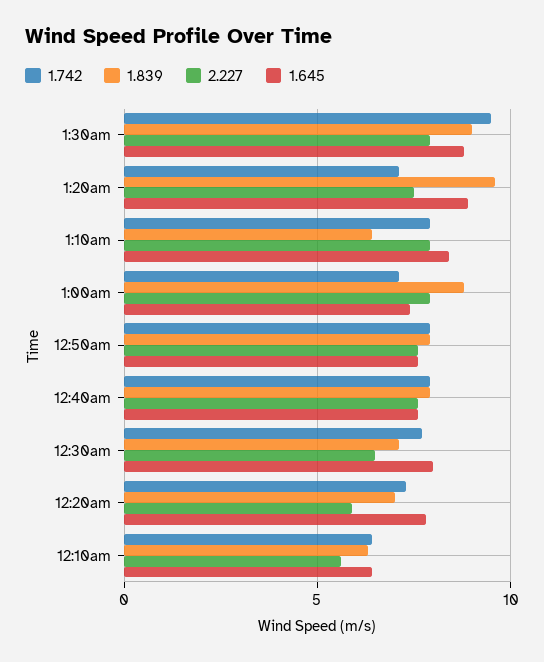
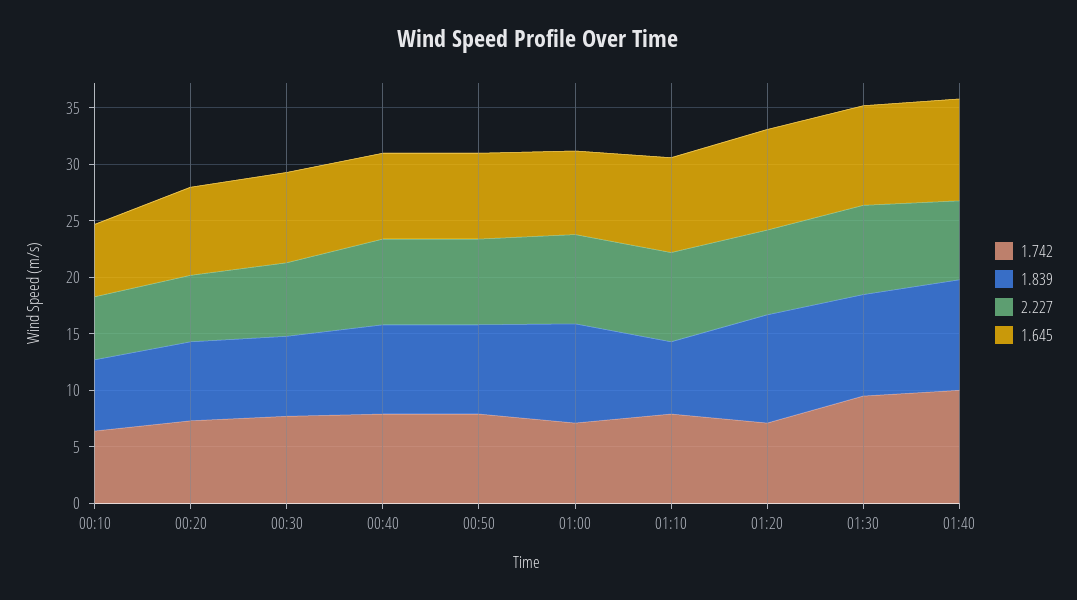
1.742, 01:40: none -> 10
1.839, 01:40: none -> 10
2.227, 01:40: none -> 7
1.645, 01:40: none -> 9

